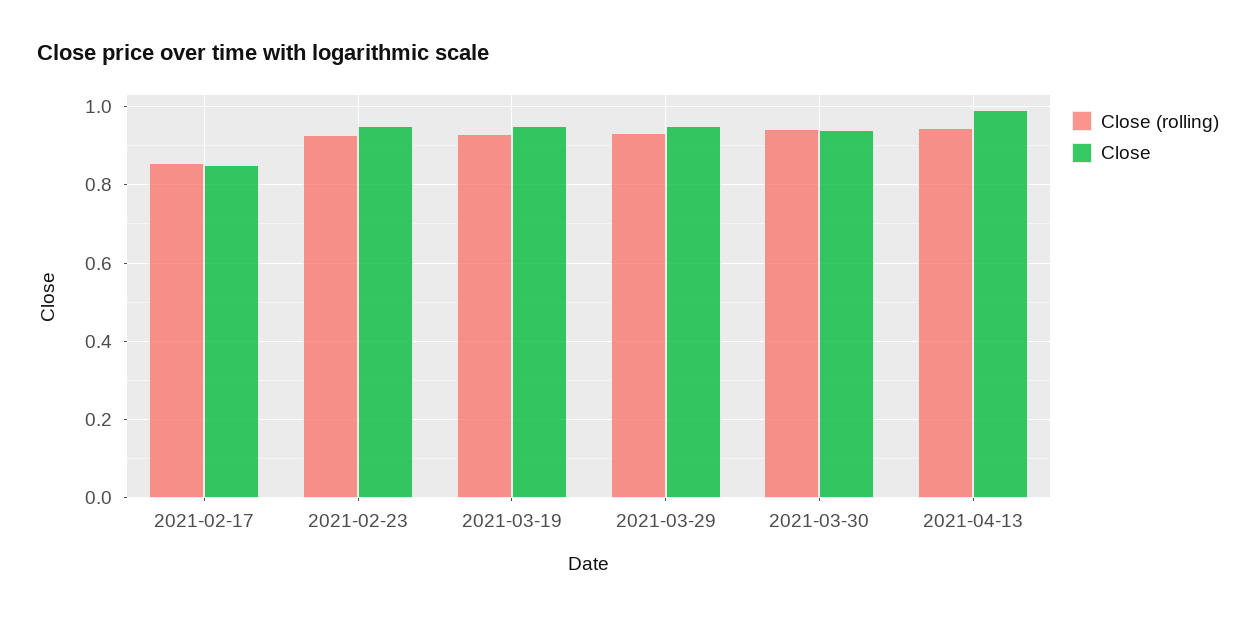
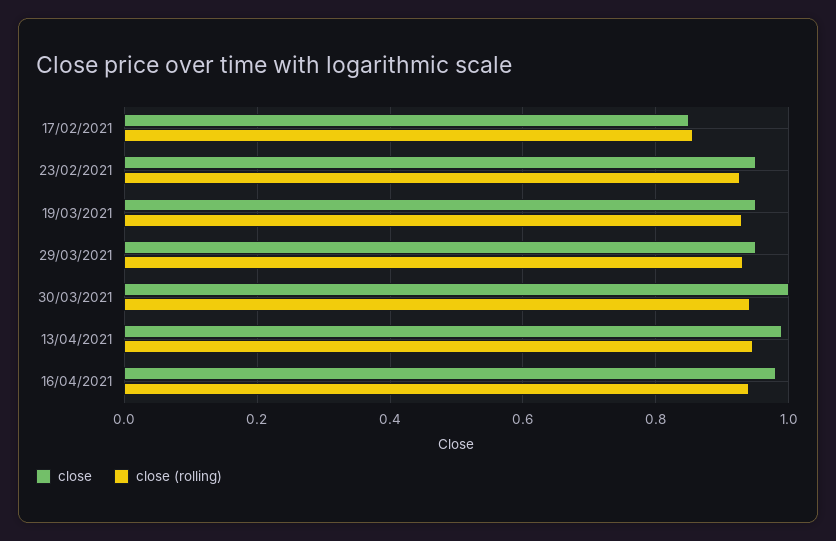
Close, 2021-03-30: 0.94 -> 1
Close, 16/04/2021: none -> 0.98
Close (rolling), 16/04/2021: none -> 0.94

